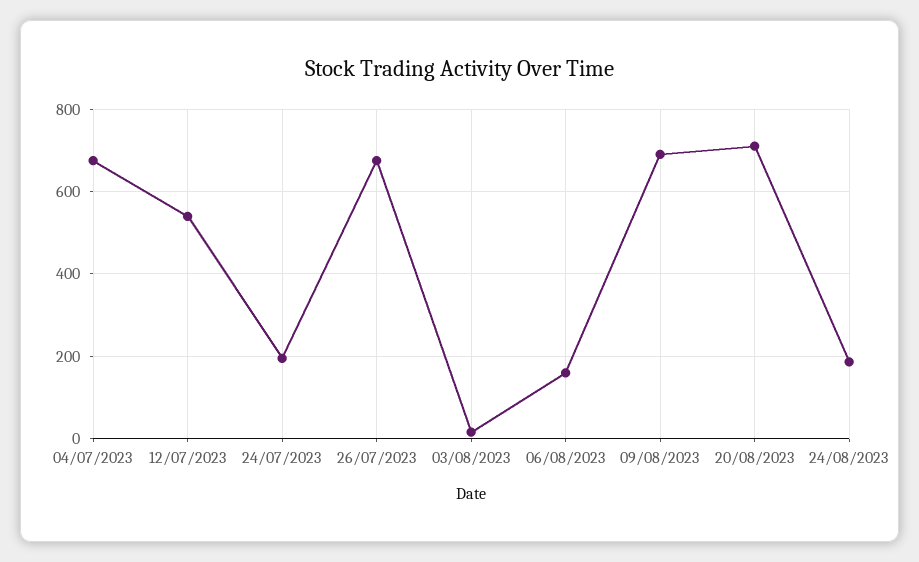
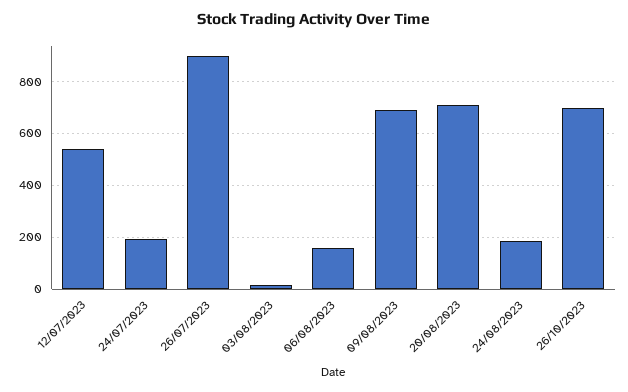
04/07/2023: 680 -> none
26/07/2023: 680 -> 900
26/10/2023: none -> 700

